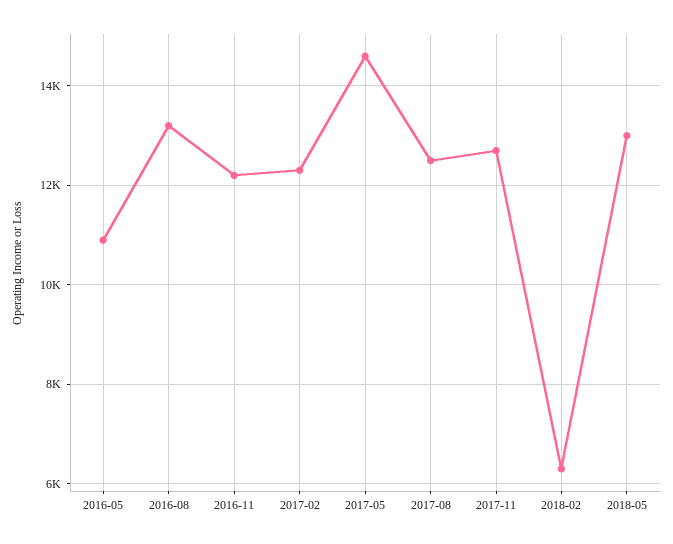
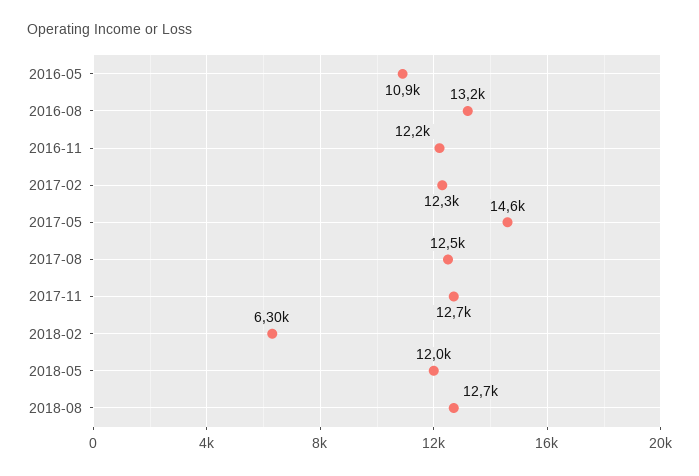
2018-05: 13000 -> 12000
2018-08: none -> 12700

